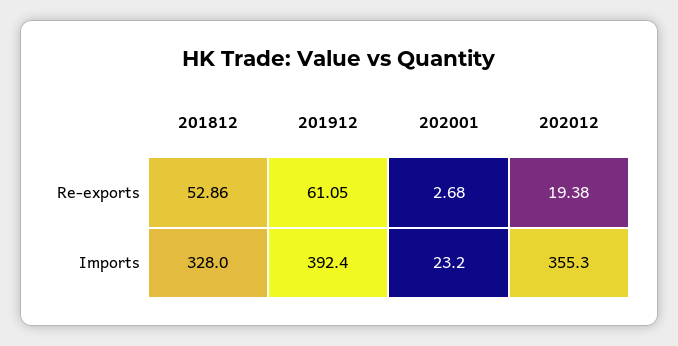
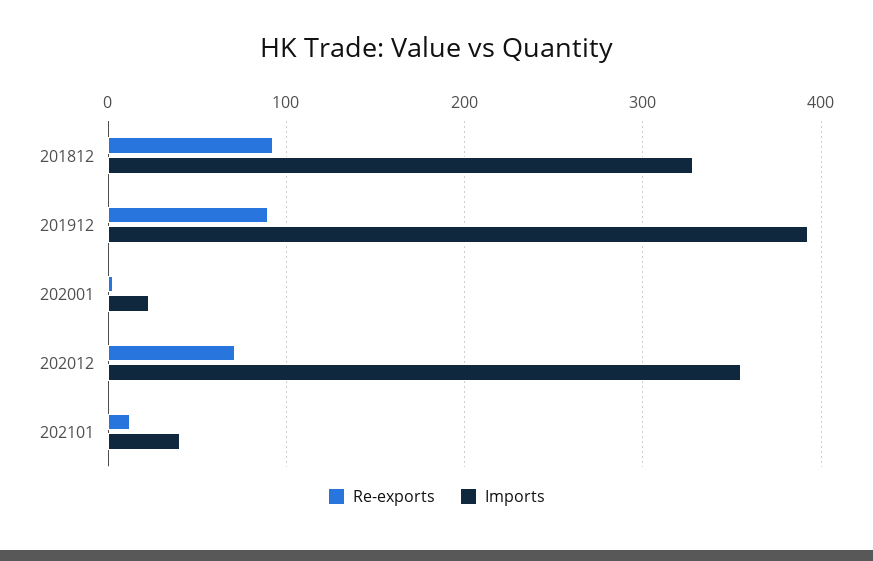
Re-exports, 201812: 52.86 -> 90
Re-exports, 201912: 61.05 -> 90
Re-exports, 202012: 19.38 -> 70
Re-exports, 202101: none -> 10
Imports, 202101: none -> 40

